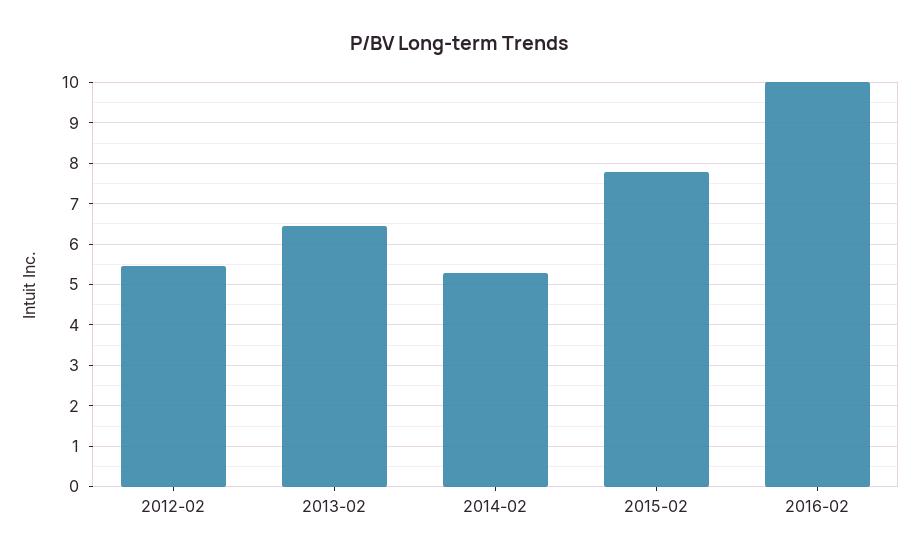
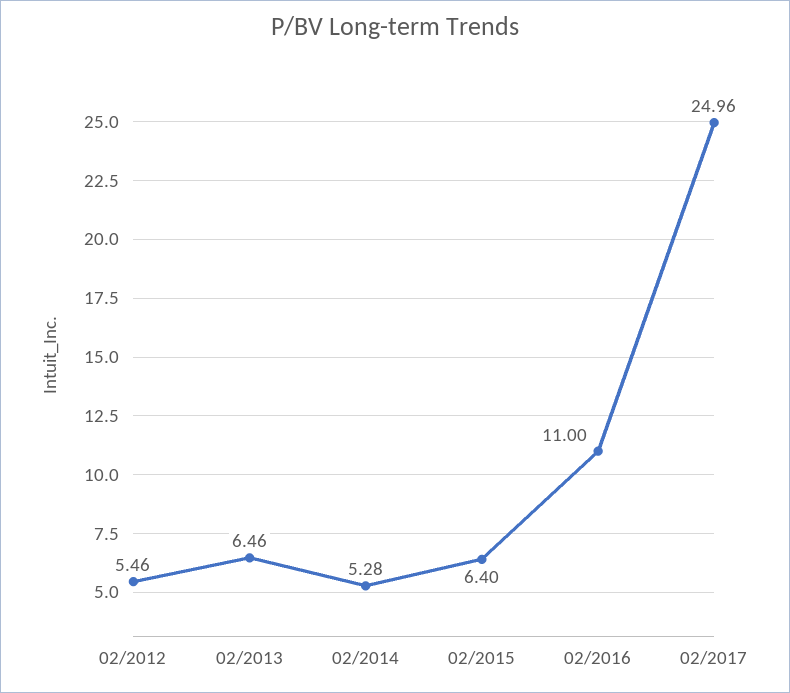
2015-02: 7.8 -> 6.4
2016-02: 10 -> 11
02/2017: none -> 24.96

